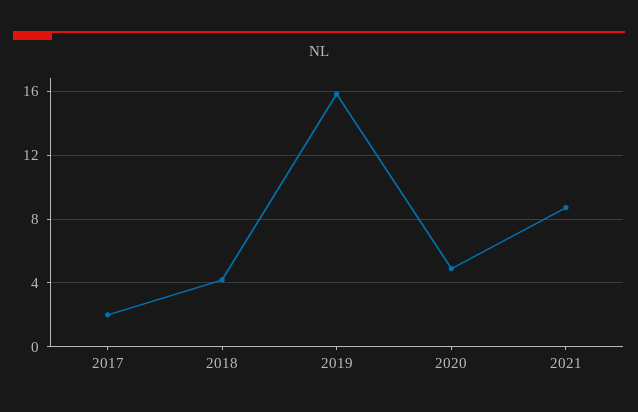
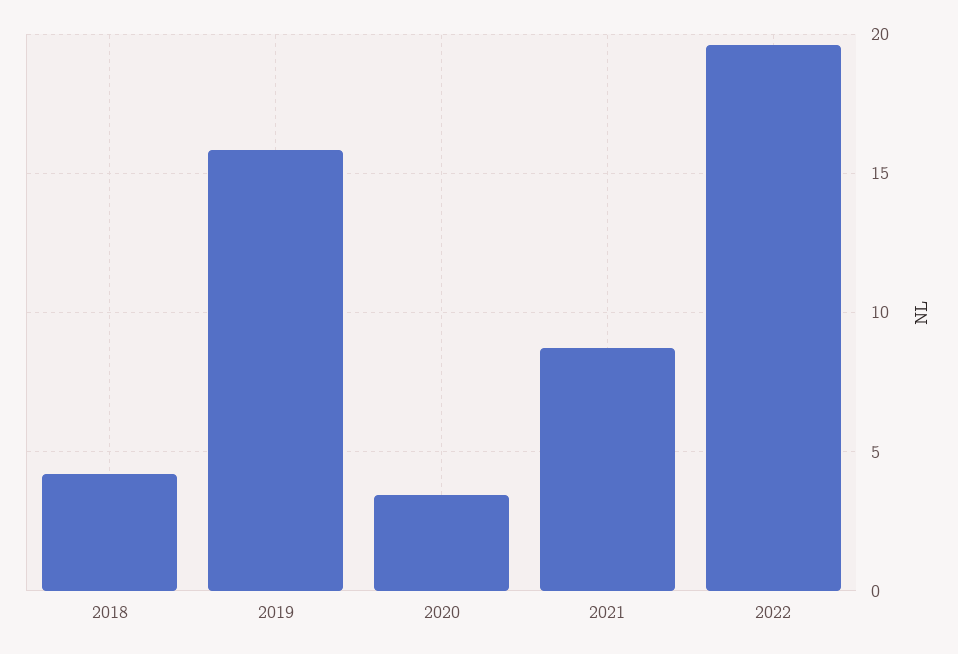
2017: 2 -> none
2020: 5 -> 3.5
2022: none -> 19.5

